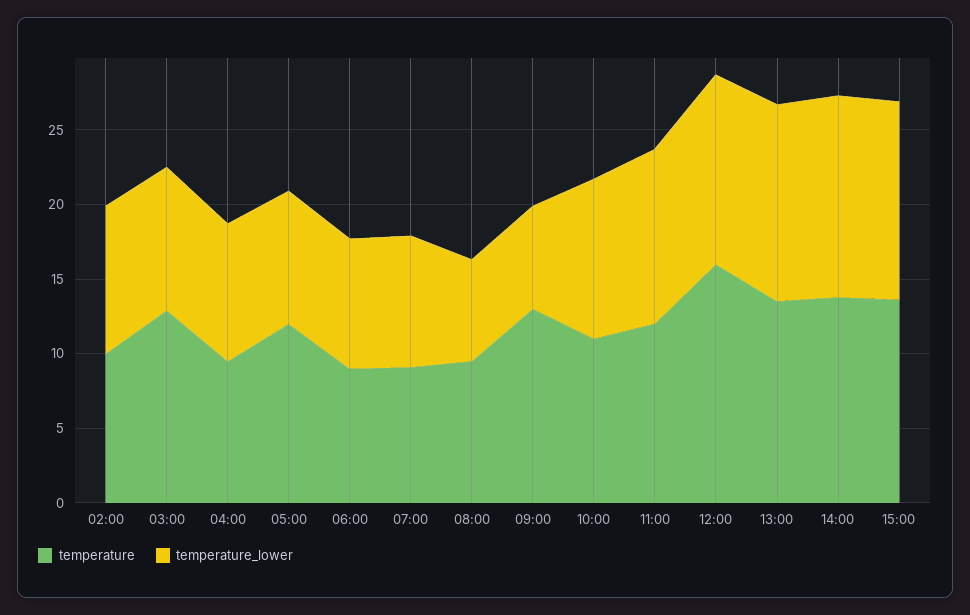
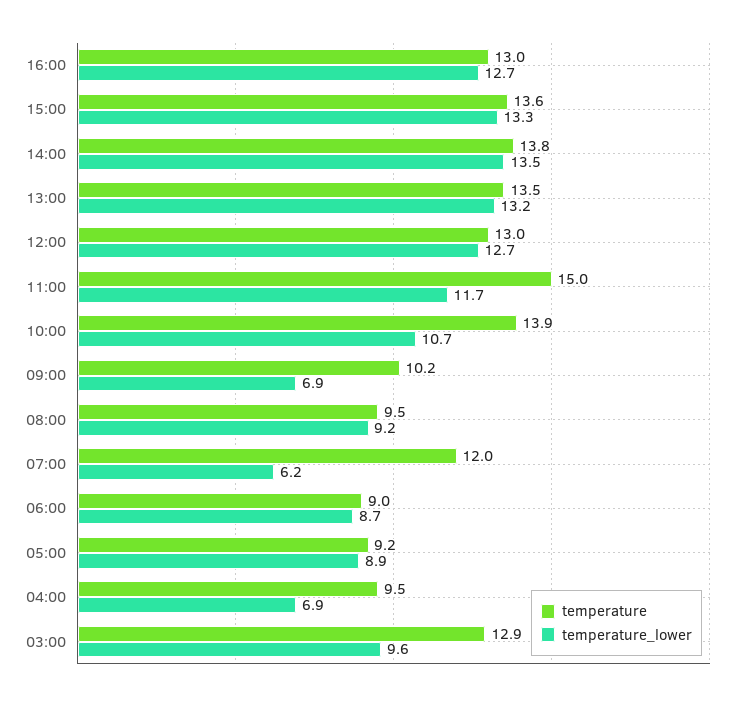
temperature, 02:00: 10 -> none
temperature_lower, 02:00: 10 -> none
temperature_lower, 04:00: 9 -> 6.9
temperature, 05:00: 12 -> 9.2
temperature, 07:00: 9 -> 12
temperature_lower, 07:00: 9 -> 6.2
temperature_lower, 08:00: 7 -> 9.2
temperature, 09:00: 13 -> 10.2
temperature, 10:00: 11 -> 13.9
temperature, 11:00: 12 -> 15
temperature, 12:00: 16 -> 13
temperature, 16:00: none -> 13
temperature_lower, 16:00: none -> 12.7

